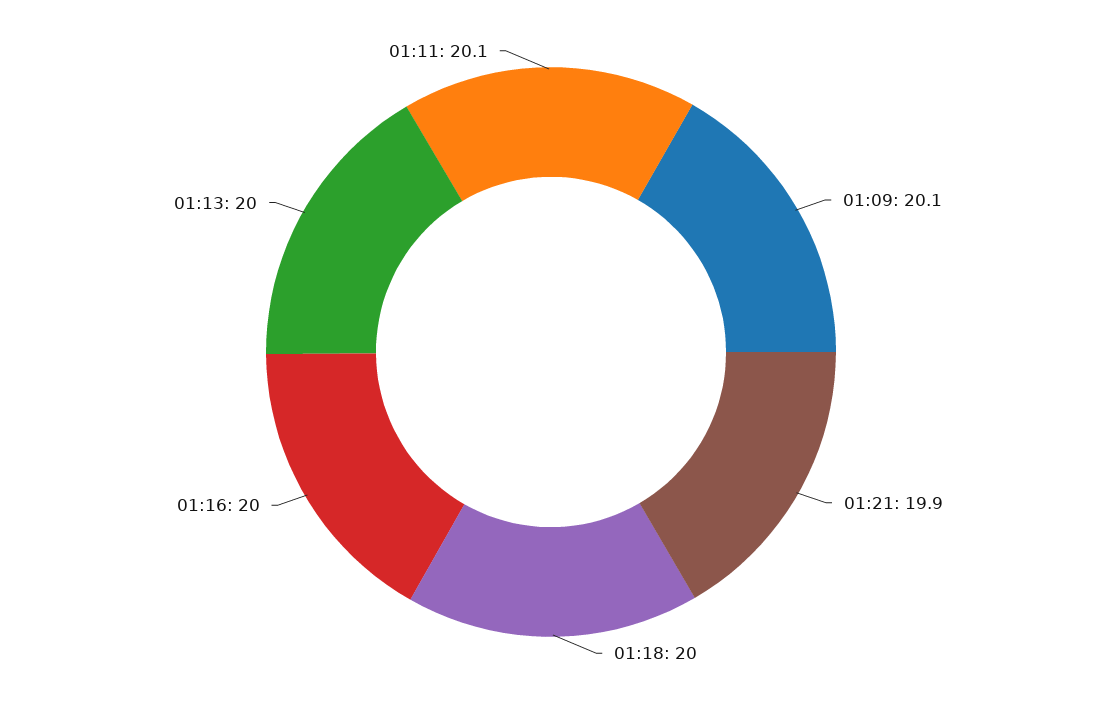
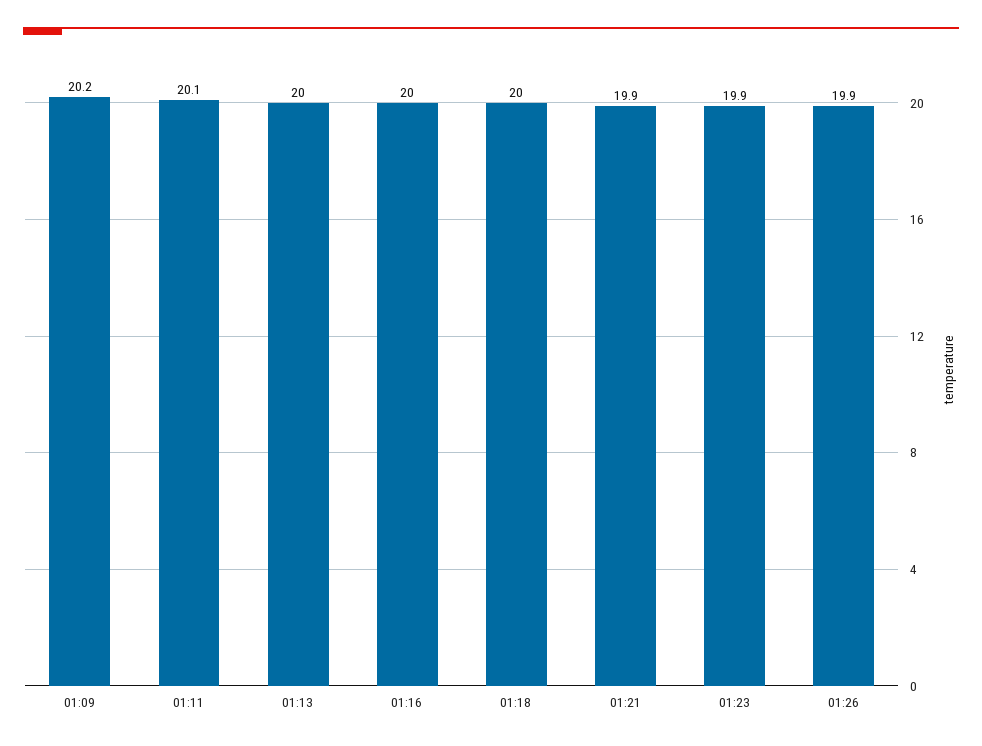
01:09: 20.1 -> 20.2
01:23: none -> 19.9
01:26: none -> 19.9

